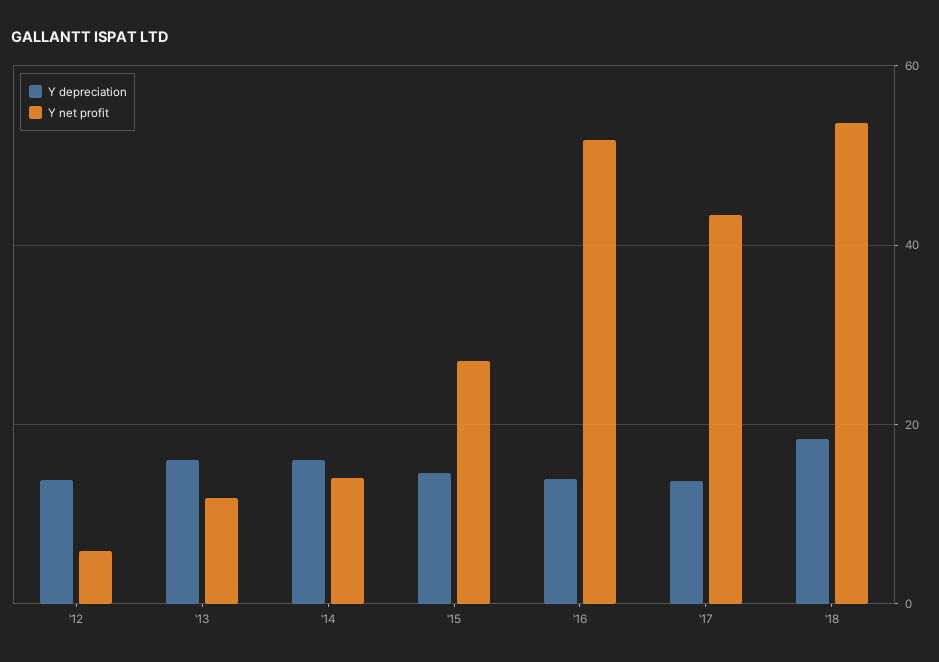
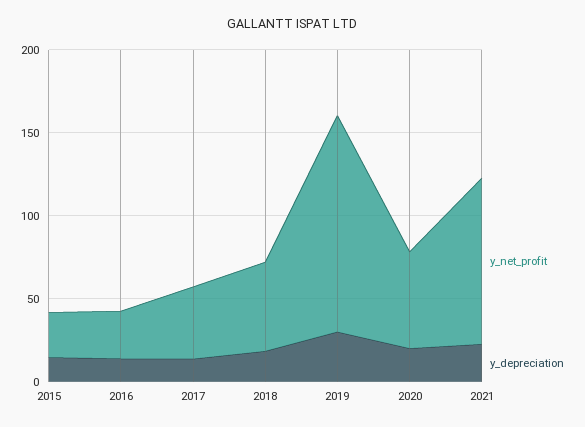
Y depreciation, '12: 14 -> none
Y net profit, '12: 6 -> none
Y depreciation, '13: 16 -> none
Y net profit, '13: 12 -> none
Y depreciation, '14: 16 -> none
Y net profit, '14: 14 -> none
Y net profit, '16: 52 -> 30
Y net profit, 2019: none -> 130
Y depreciation, 2019: none -> 30
Y net profit, 2020: none -> 60
Y depreciation, 2020: none -> 20
Y net profit, 2021: none -> 100
Y depreciation, 2021: none -> 20

